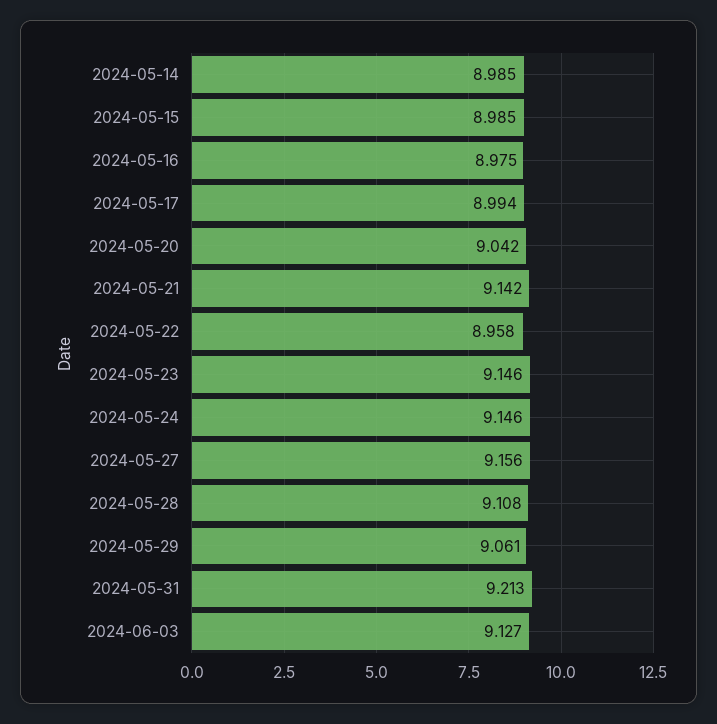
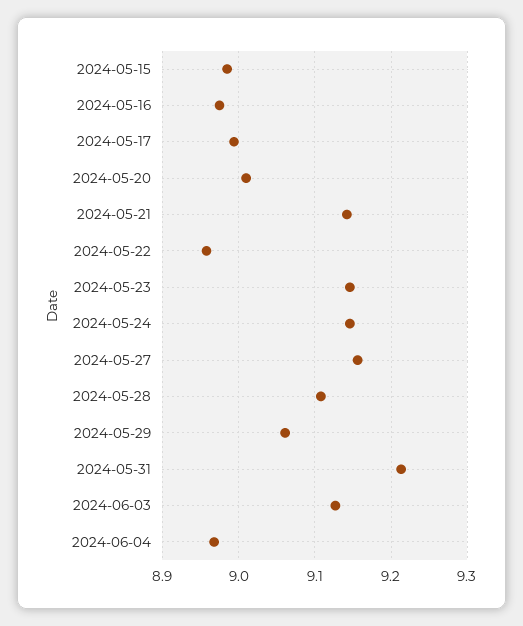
2024-05-14: 8.985 -> none
2024-05-20: 9.042 -> 9.01
2024-06-04: none -> 8.97

